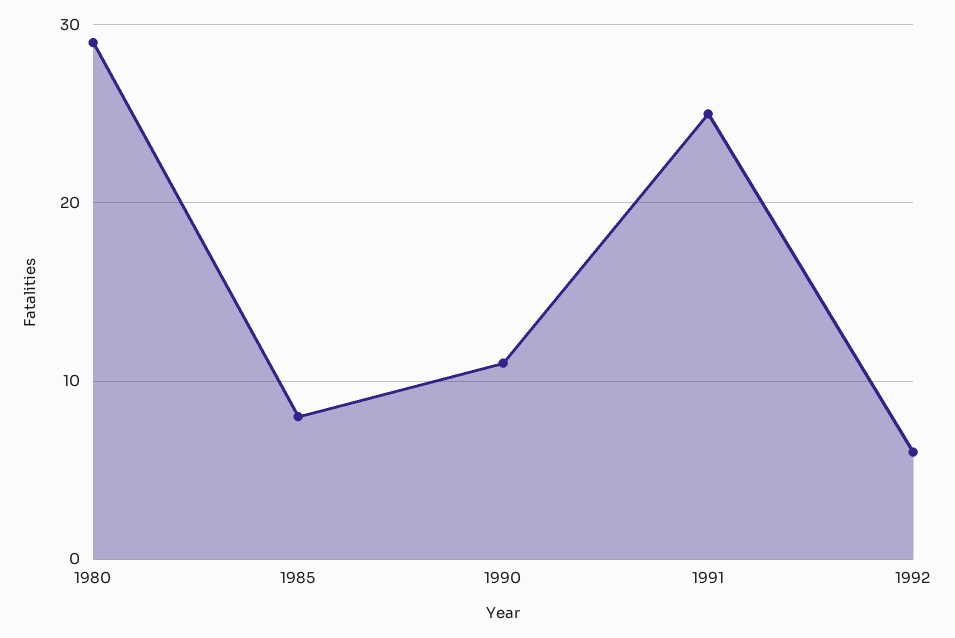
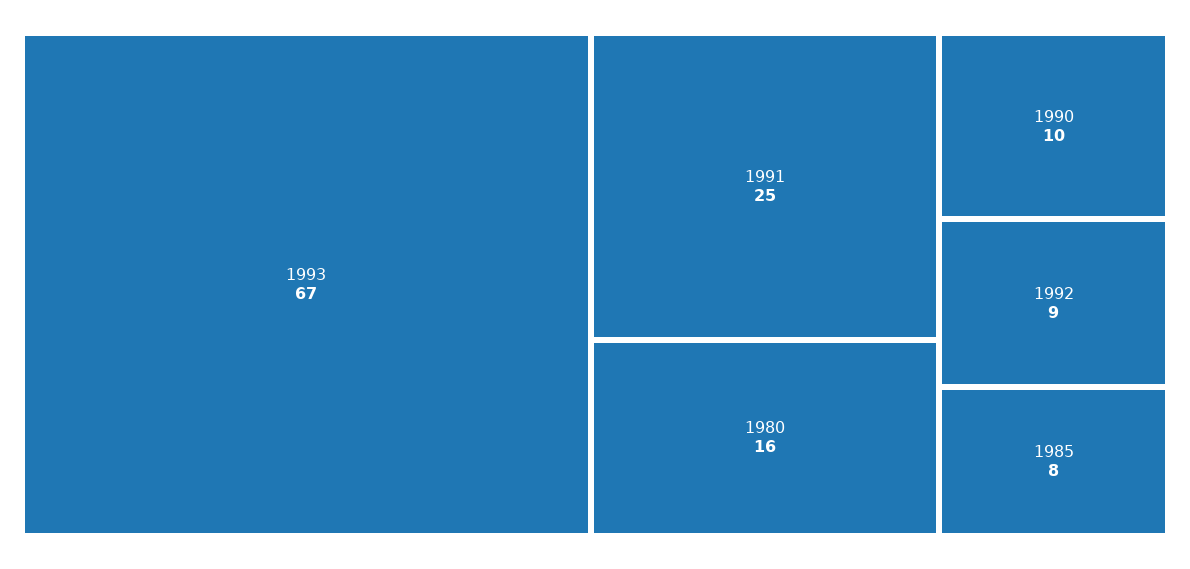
1980: 29 -> 16
1990: 11 -> 10
1992: 6 -> 9
1993: none -> 67

